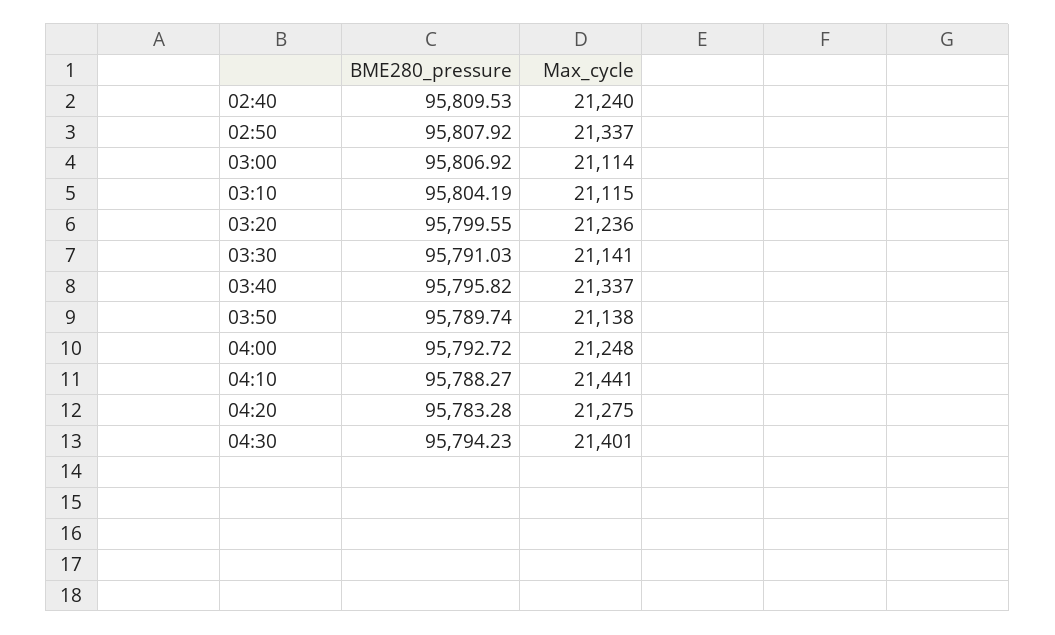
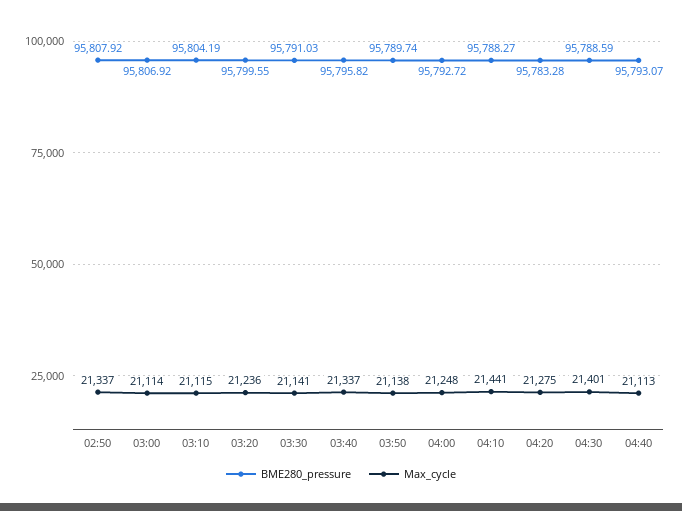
BME280_pressure, 02:40: 95809.53 -> none
Max_cycle, 02:40: 21240 -> none
BME280_pressure, 04:30: 95794.23 -> 95788.59
BME280_pressure, 04:40: none -> 95793.07
Max_cycle, 04:40: none -> 21113

